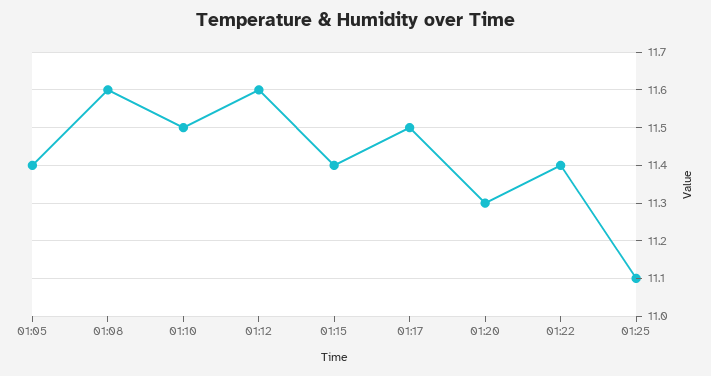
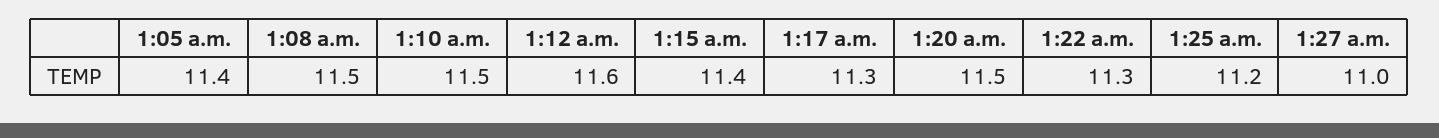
01:08: 11.6 -> 11.5
01:17: 11.5 -> 11.3
01:20: 11.3 -> 11.5
01:22: 11.4 -> 11.3
01:25: 11.1 -> 11.2
1:27 a.m.: none -> 11

